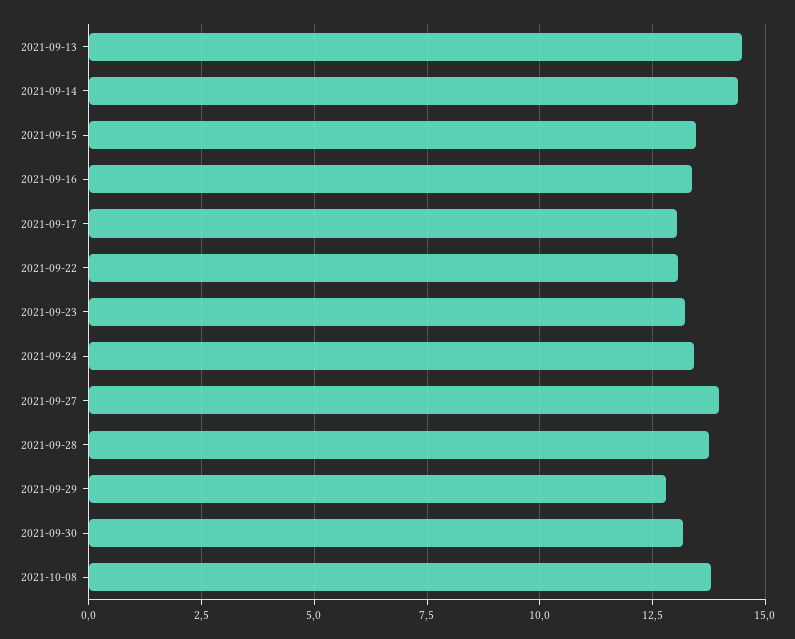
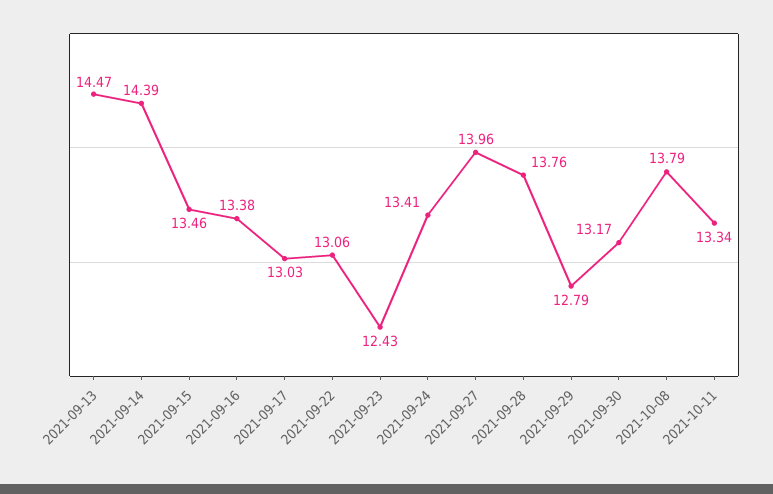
2021-09-23: 13.25 -> 12.43
2021-10-11: none -> 13.34

